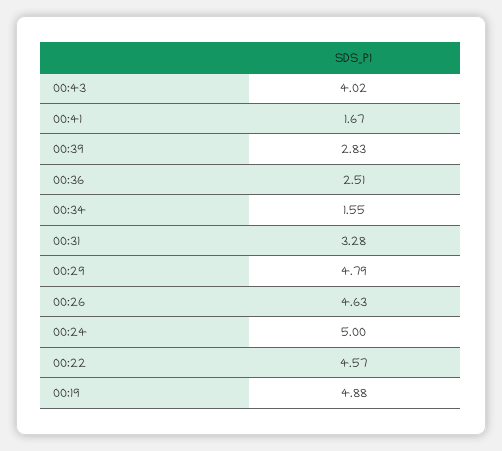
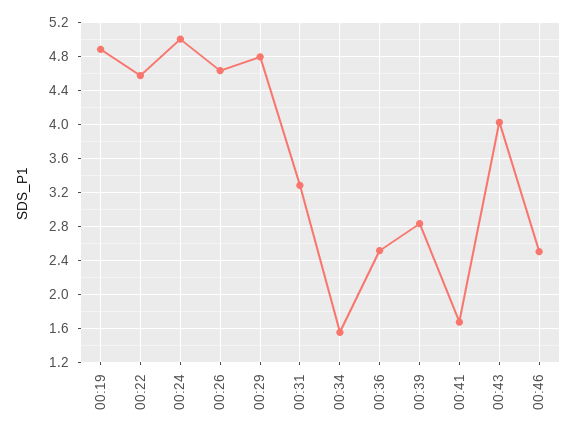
00:46: none -> 2.5

